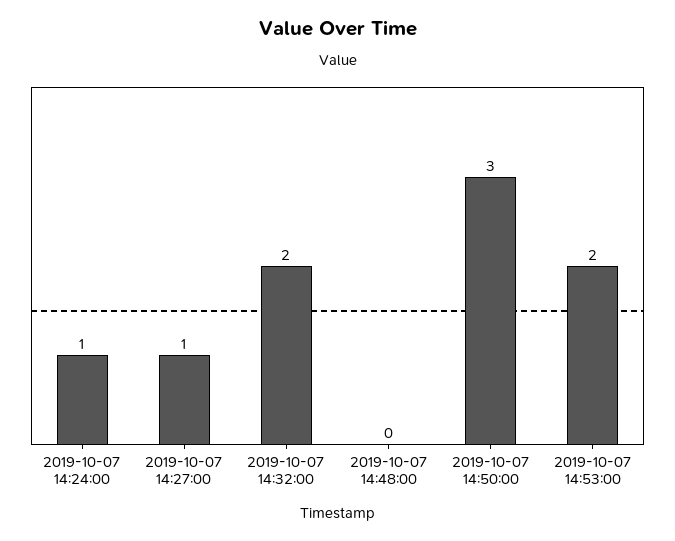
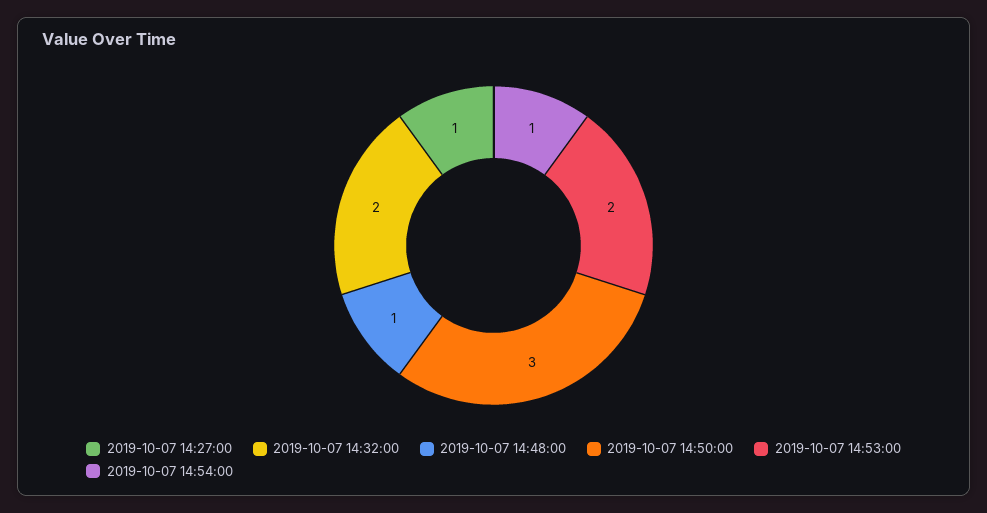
2019-10-07 14:24:00: 1 -> none
2019-10-07 14:48:00: 0 -> 1
2019-10-07 14:54:00: none -> 1

